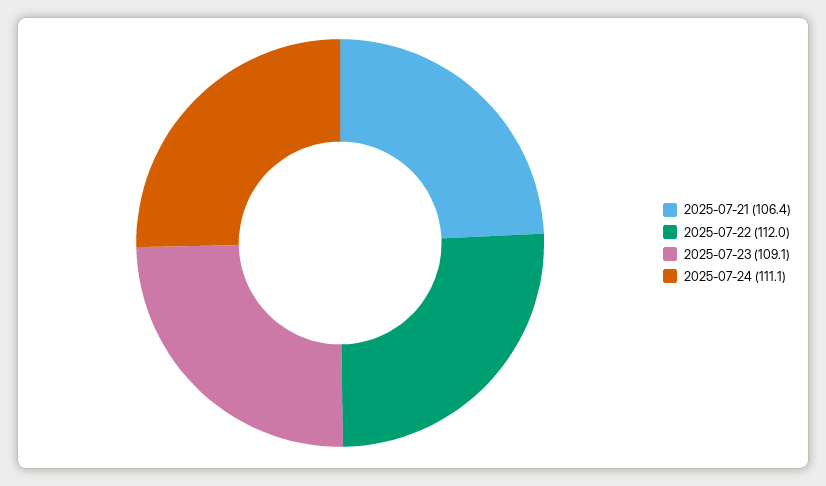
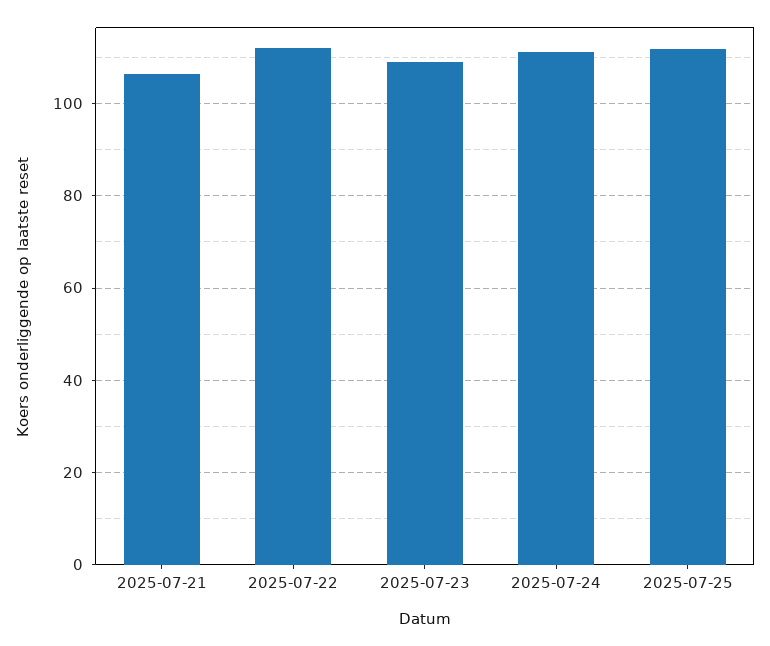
2025-07-25: none -> 112

